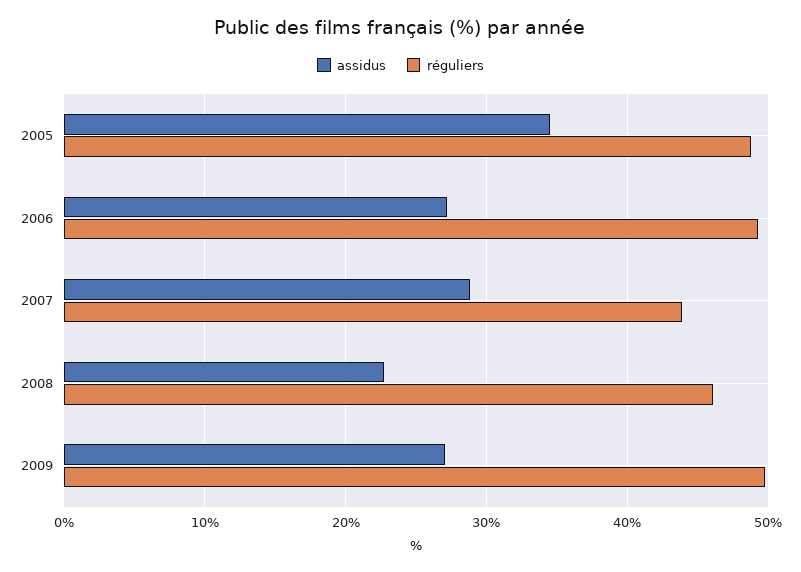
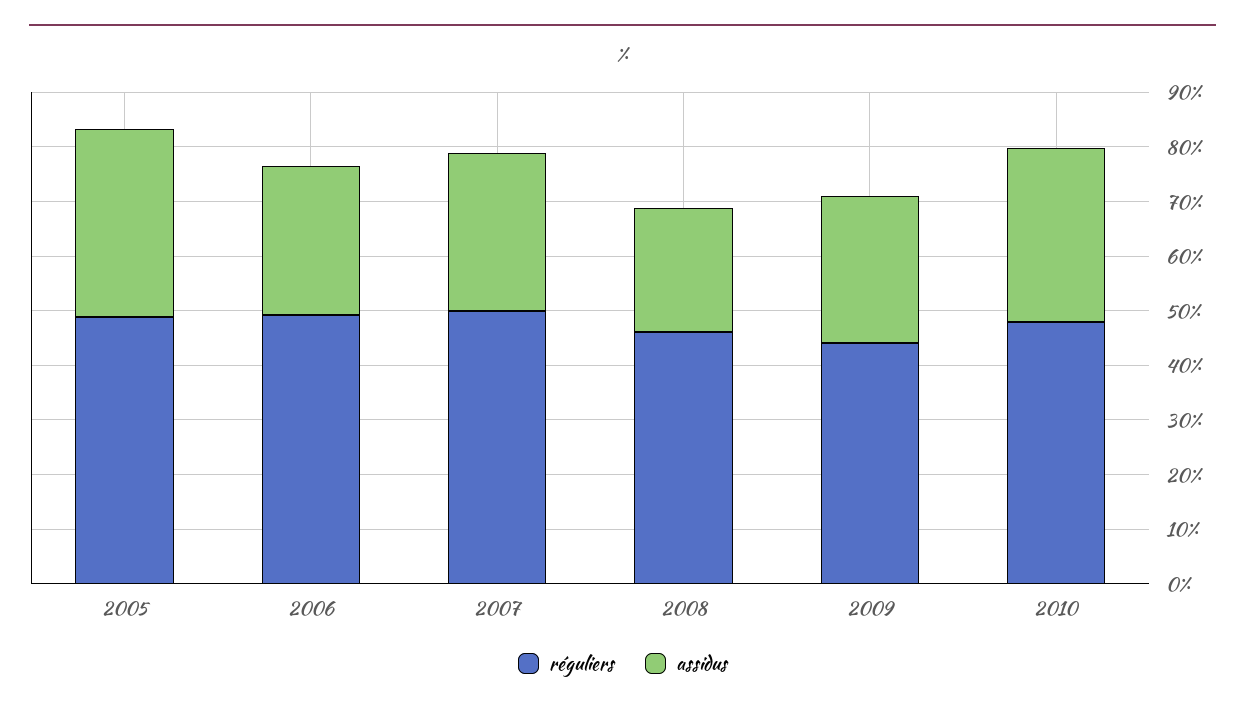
réguliers, 2007: 44 -> 50
réguliers, 2009: 50 -> 44
réguliers, 2010: none -> 48
assidus, 2010: none -> 32

